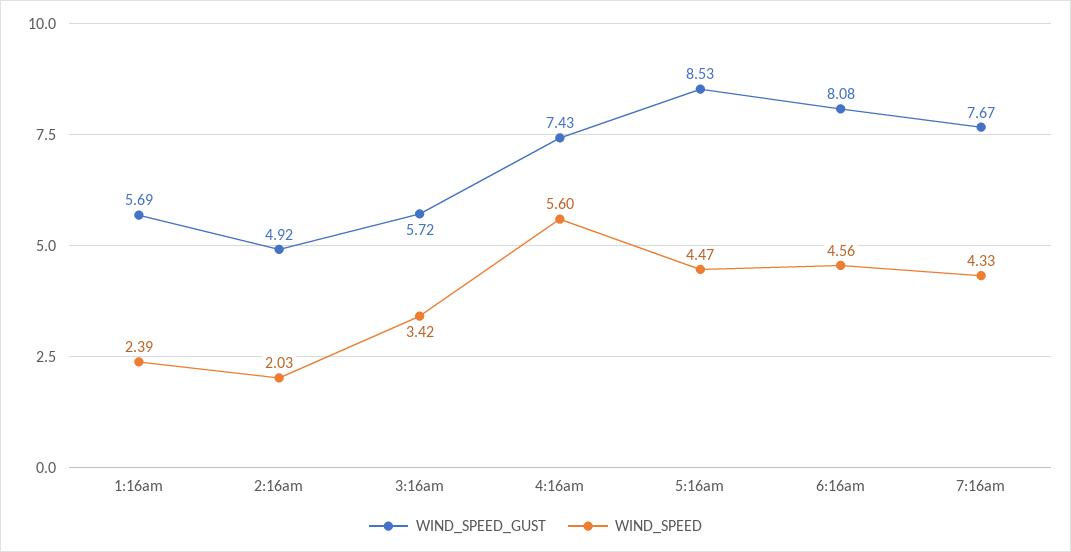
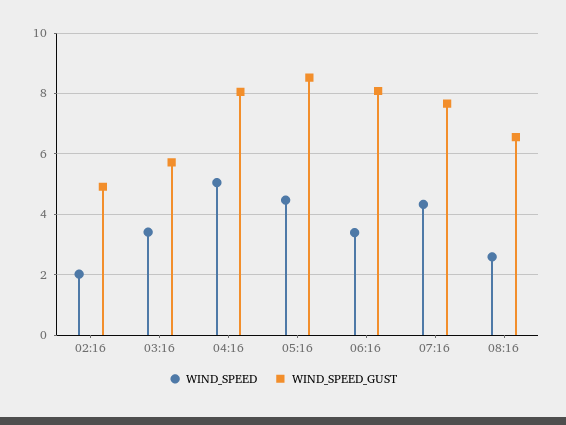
WIND_SPEED_GUST, 1:16am: 5.69 -> none
WIND_SPEED, 1:16am: 2.39 -> none
WIND_SPEED_GUST, 4:16am: 7.43 -> 8
WIND_SPEED, 4:16am: 5.6 -> 5
WIND_SPEED, 6:16am: 4.56 -> 3.4
WIND_SPEED, 08:16: none -> 2.6
WIND_SPEED_GUST, 08:16: none -> 6.6

